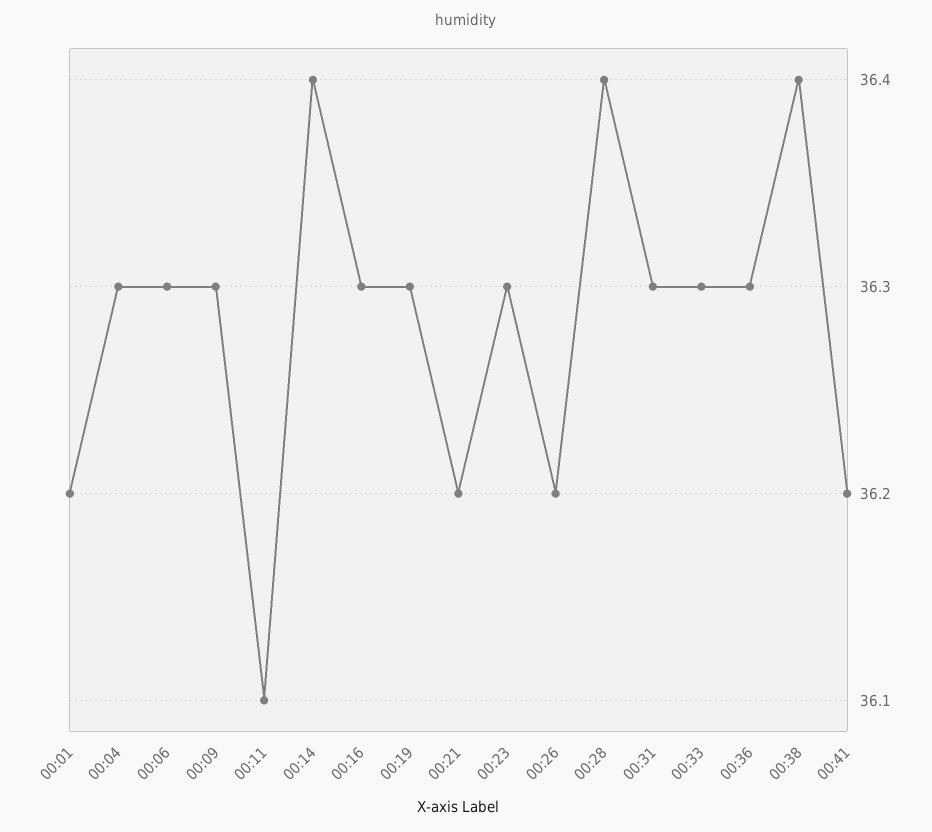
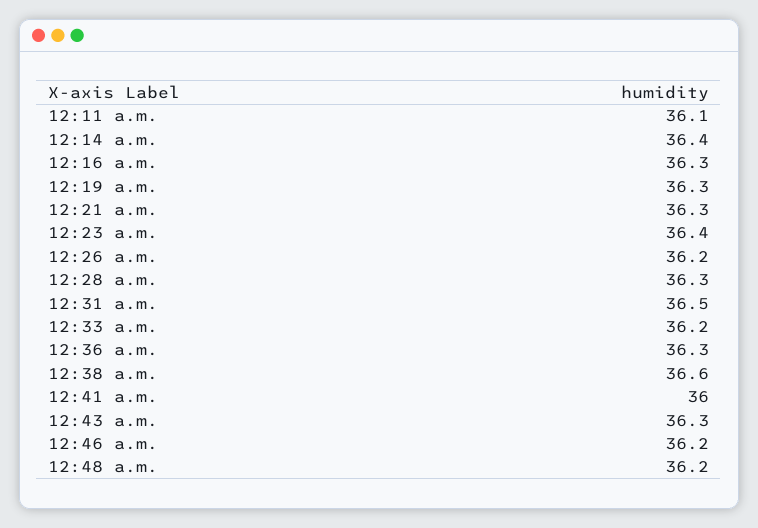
00:01: 36.2 -> none
00:04: 36.3 -> none
00:06: 36.3 -> none
00:09: 36.3 -> none
00:21: 36.2 -> 36.3
00:23: 36.3 -> 36.4
00:28: 36.4 -> 36.3
00:31: 36.3 -> 36.5
00:33: 36.3 -> 36.2
00:38: 36.4 -> 36.6
00:41: 36.2 -> 36
12:43 a.m.: none -> 36.3
12:46 a.m.: none -> 36.2
12:48 a.m.: none -> 36.2

